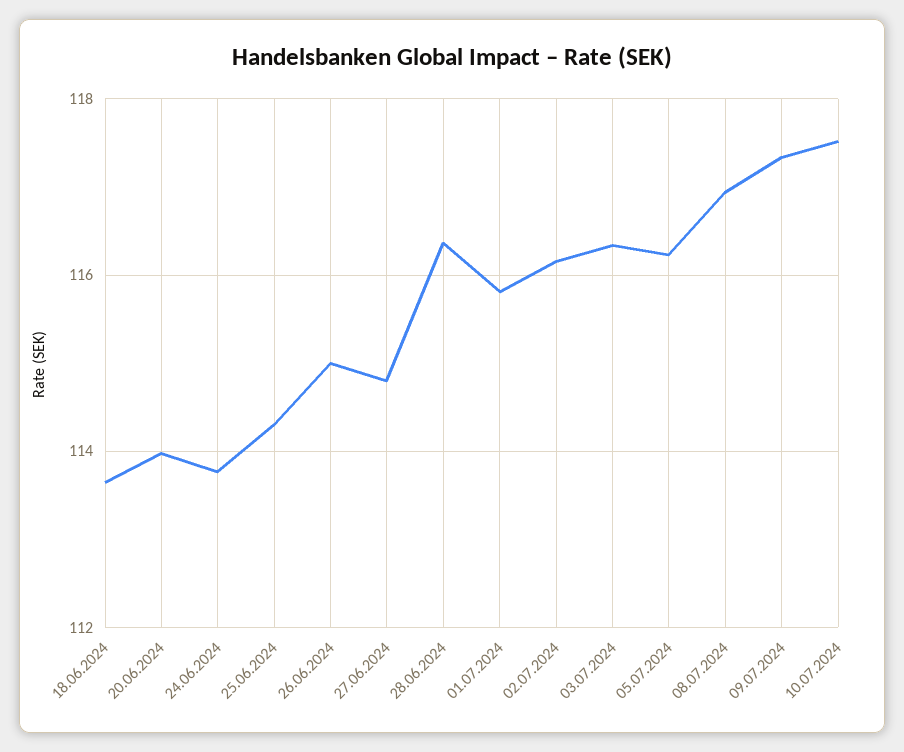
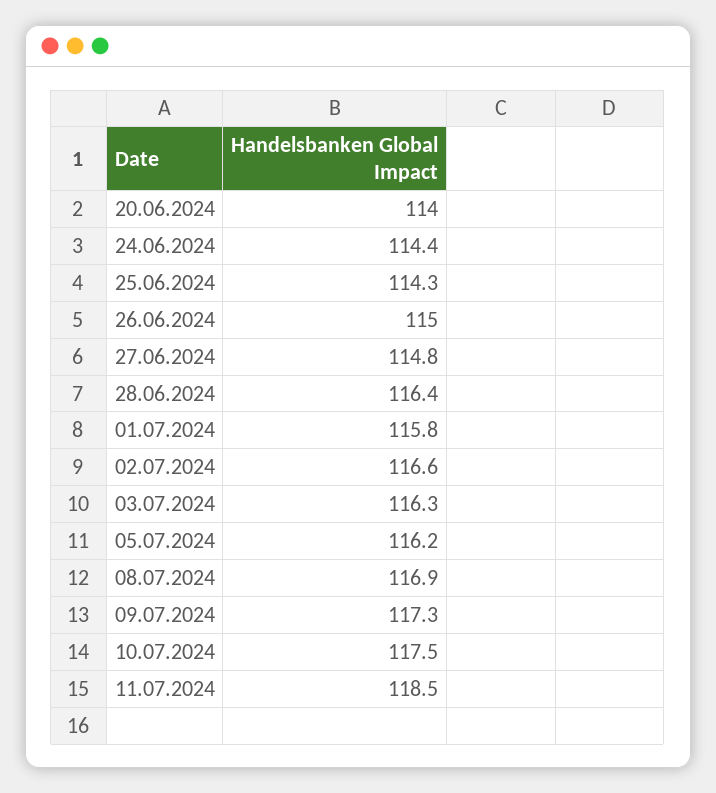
18.06.2024: 113.6 -> none
24.06.2024: 113.8 -> 114.4
02.07.2024: 116.2 -> 116.6
11.07.2024: none -> 118.5

